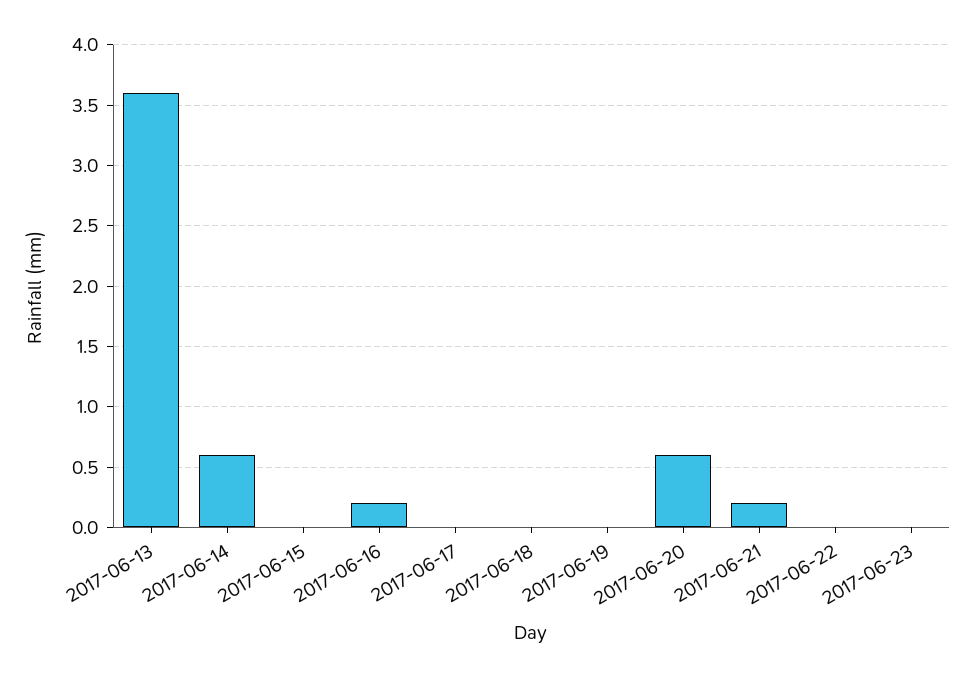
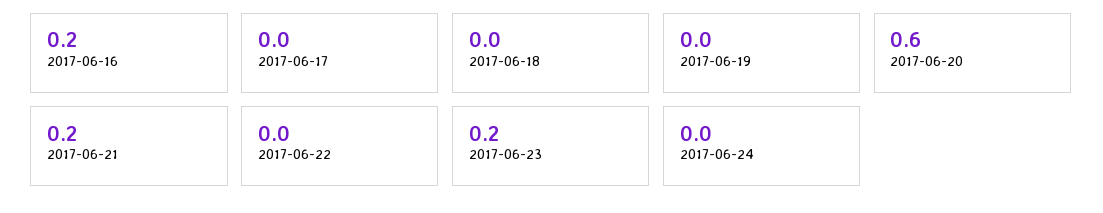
2017-06-13: 3.6 -> none
2017-06-14: 0.6 -> none
2017-06-15: 0 -> none
2017-06-23: 0 -> 0.2
2017-06-24: none -> 0

